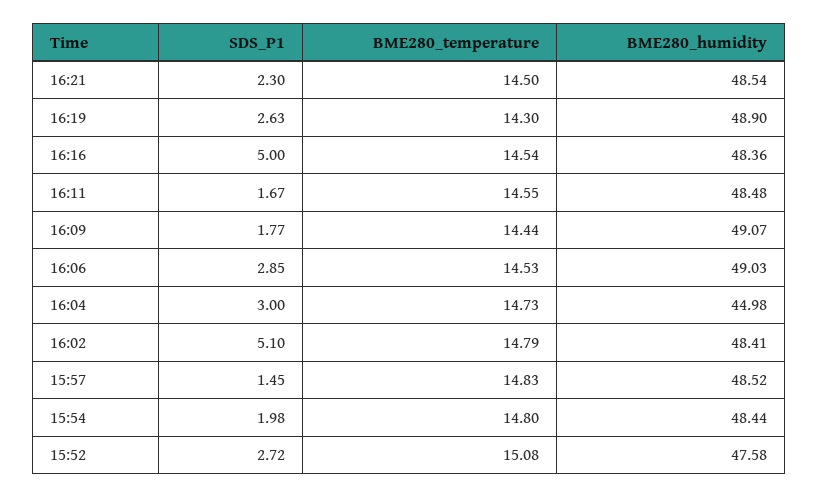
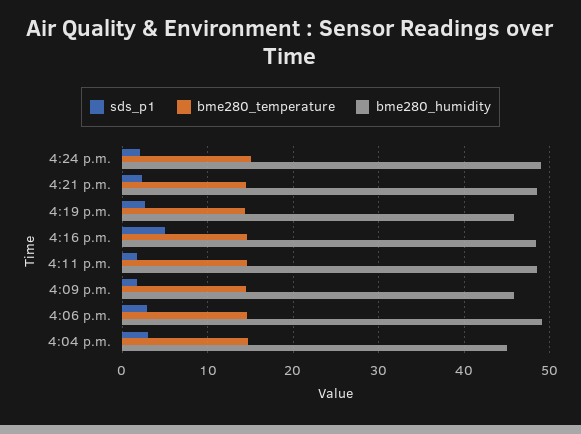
BME280_humidity, 16:19: 48.9 -> 46
BME280_humidity, 16:09: 49.07 -> 46
SDS_P1, 16:02: 5.1 -> none
BME280_temperature, 16:02: 14.79 -> none
BME280_humidity, 16:02: 48.41 -> none
SDS_P1, 15:57: 1.45 -> none
BME280_temperature, 15:57: 14.83 -> none
BME280_humidity, 15:57: 48.52 -> none
SDS_P1, 15:54: 1.98 -> none
BME280_temperature, 15:54: 14.8 -> none
BME280_humidity, 15:54: 48.44 -> none
SDS_P1, 15:52: 2.72 -> none
BME280_temperature, 15:52: 15.08 -> none
BME280_humidity, 15:52: 47.58 -> none
SDS_P1, 4:24 p.m.: none -> 2
BME280_temperature, 4:24 p.m.: none -> 15
BME280_humidity, 4:24 p.m.: none -> 49

